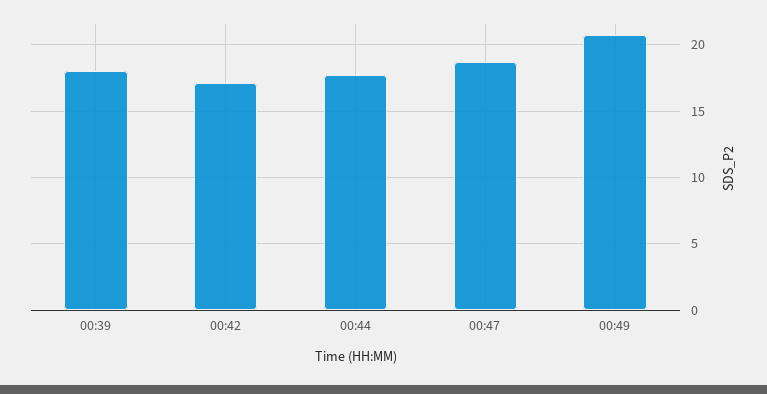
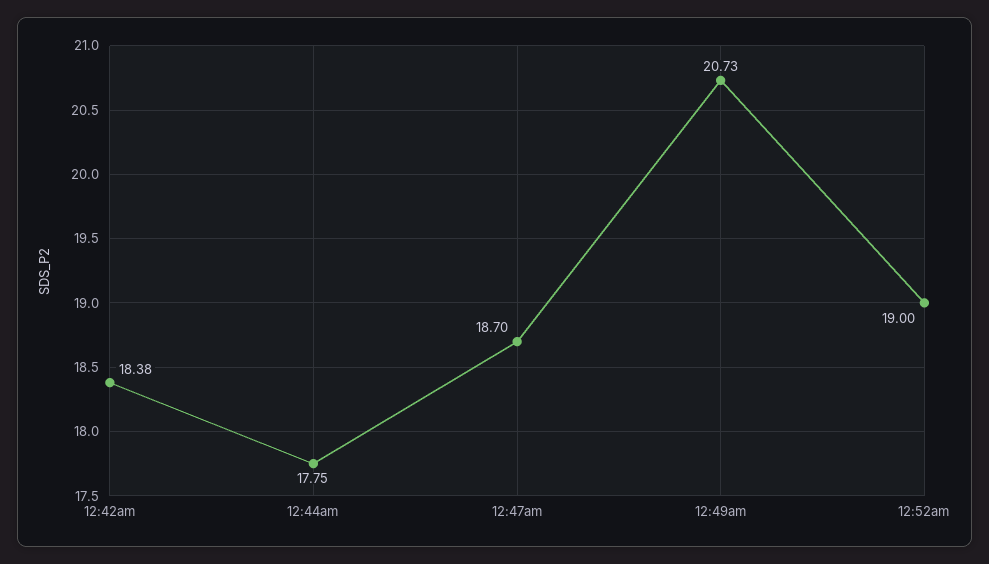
00:39: 18 -> none
00:42: 17 -> 18.38
12:52am: none -> 19

